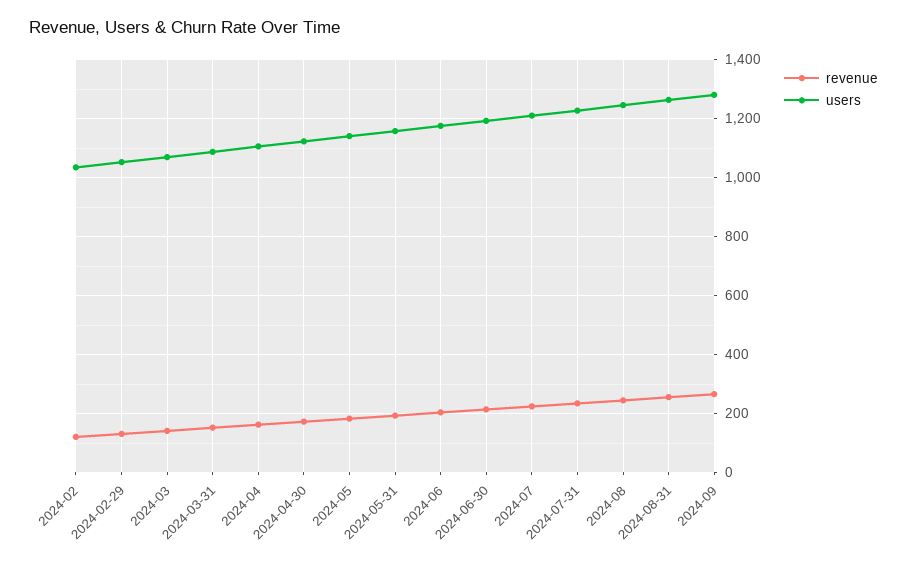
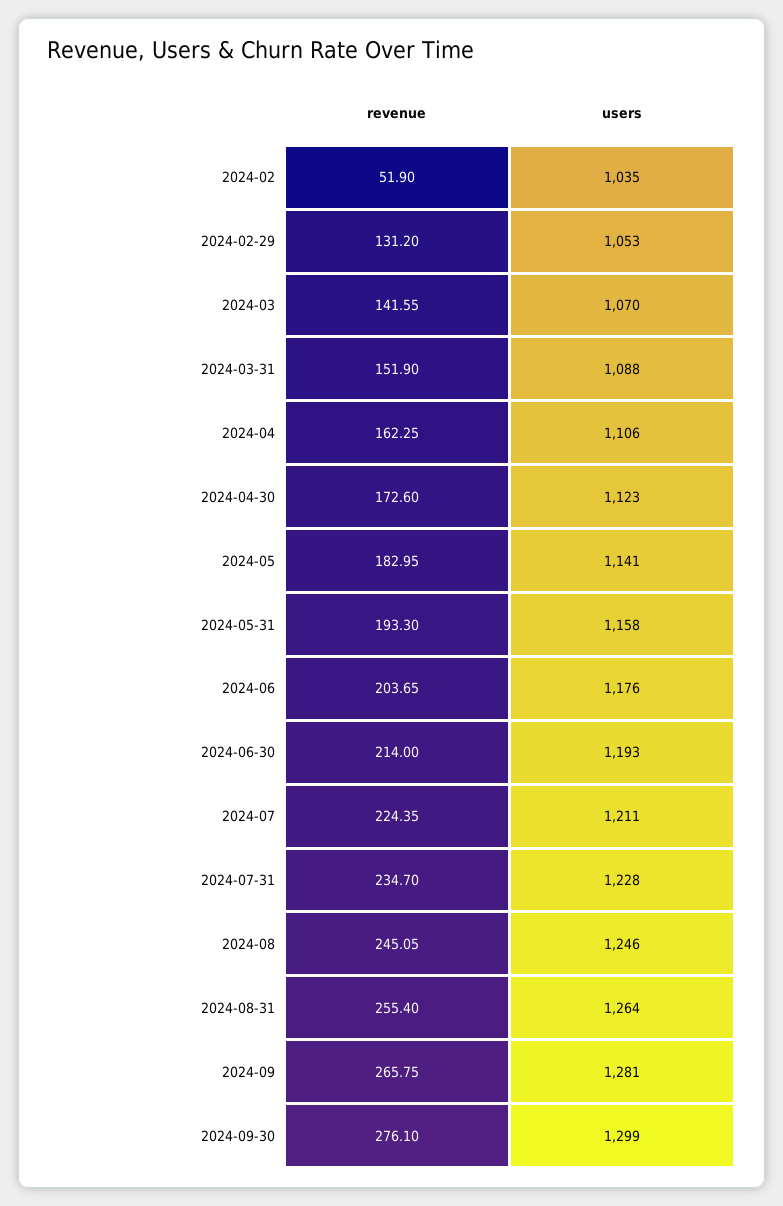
revenue, 2024-02: 125 -> 51.9
revenue, 2024-09-30: none -> 276.1
users, 2024-09-30: none -> 1299

